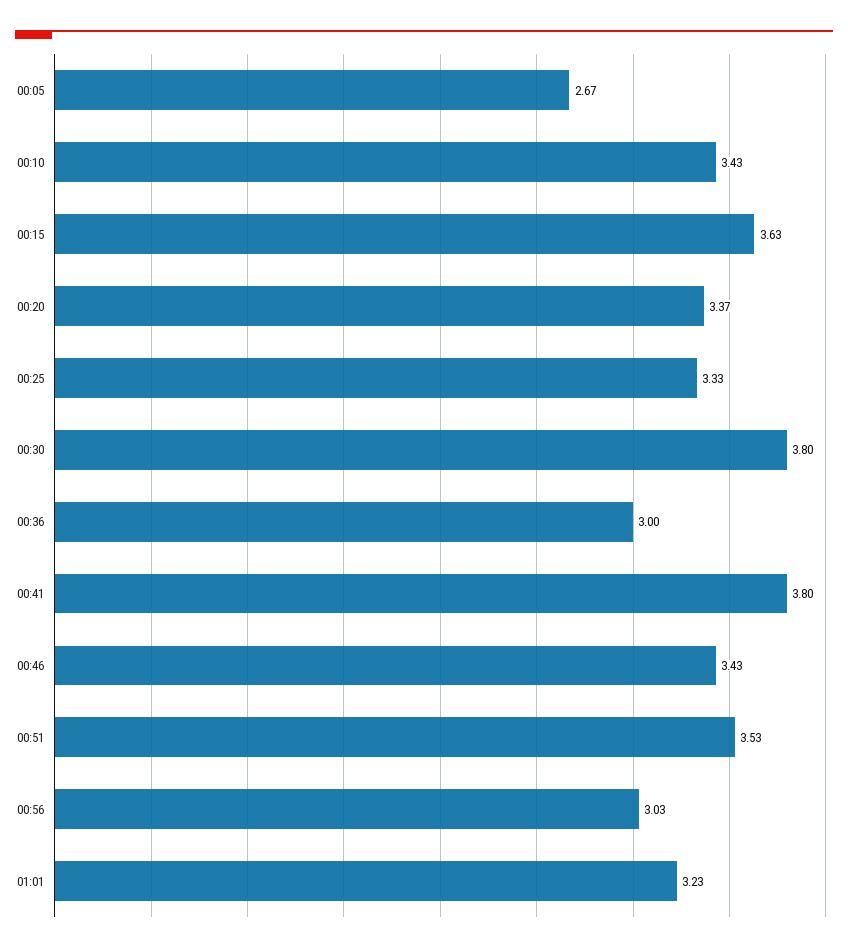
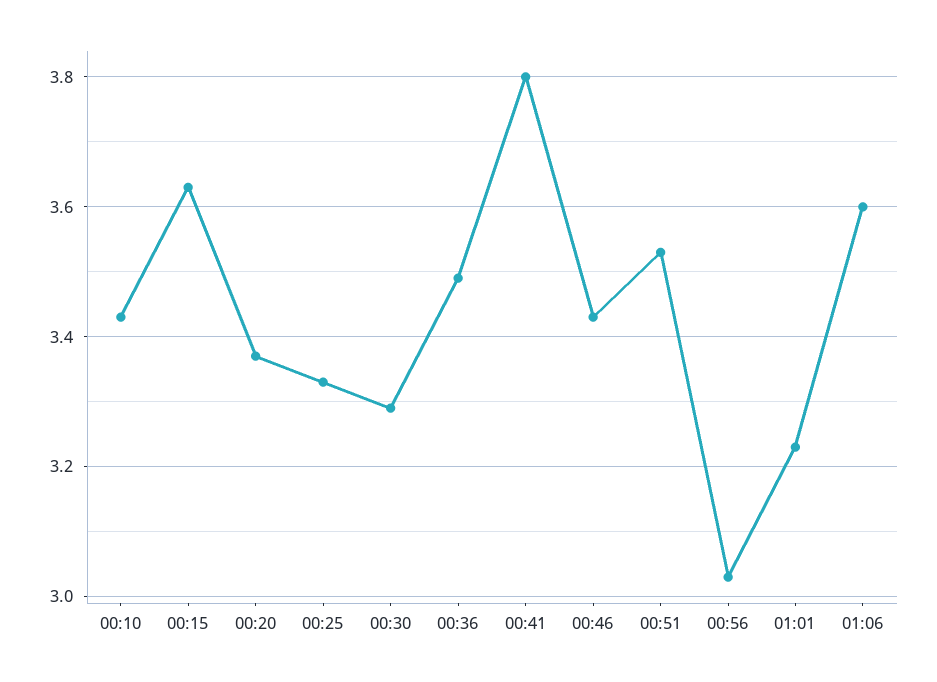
00:05: 2.67 -> none
00:30: 3.8 -> 3.3
00:36: 3 -> 3.5
01:06: none -> 3.6

